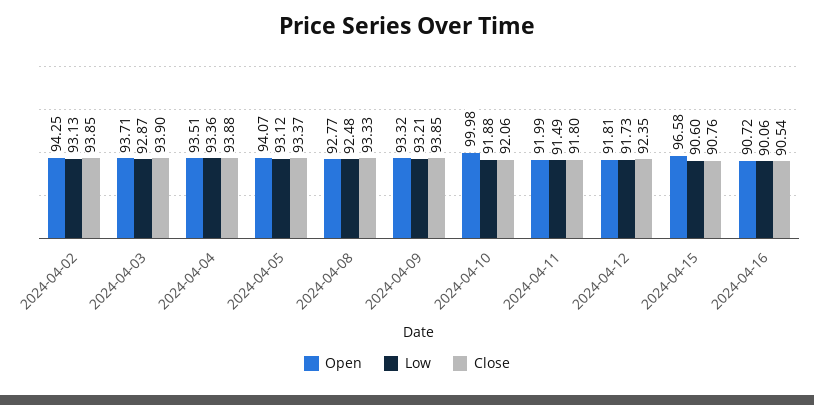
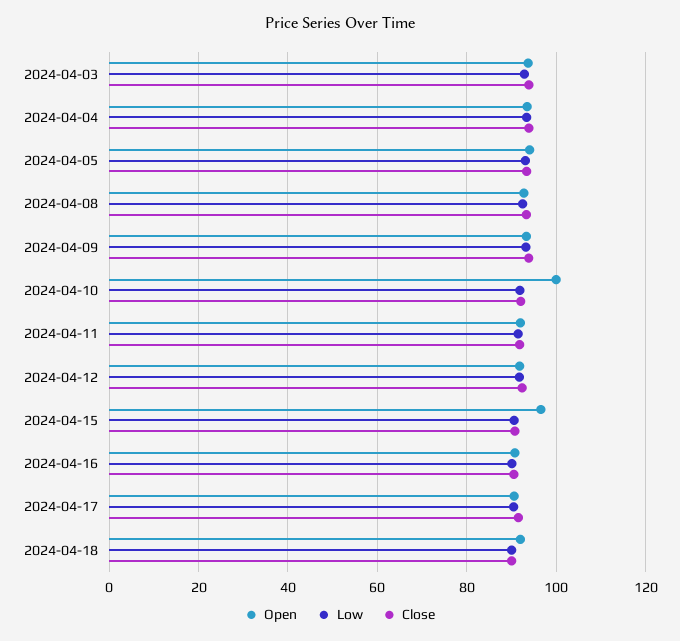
Open, 2024-04-02: 94.25 -> none
Low, 2024-04-02: 93.13 -> none
Close, 2024-04-02: 93.85 -> none
Open, 2024-04-17: none -> 90
Low, 2024-04-17: none -> 90
Close, 2024-04-17: none -> 92
Open, 2024-04-18: none -> 92
Low, 2024-04-18: none -> 90
Close, 2024-04-18: none -> 90

